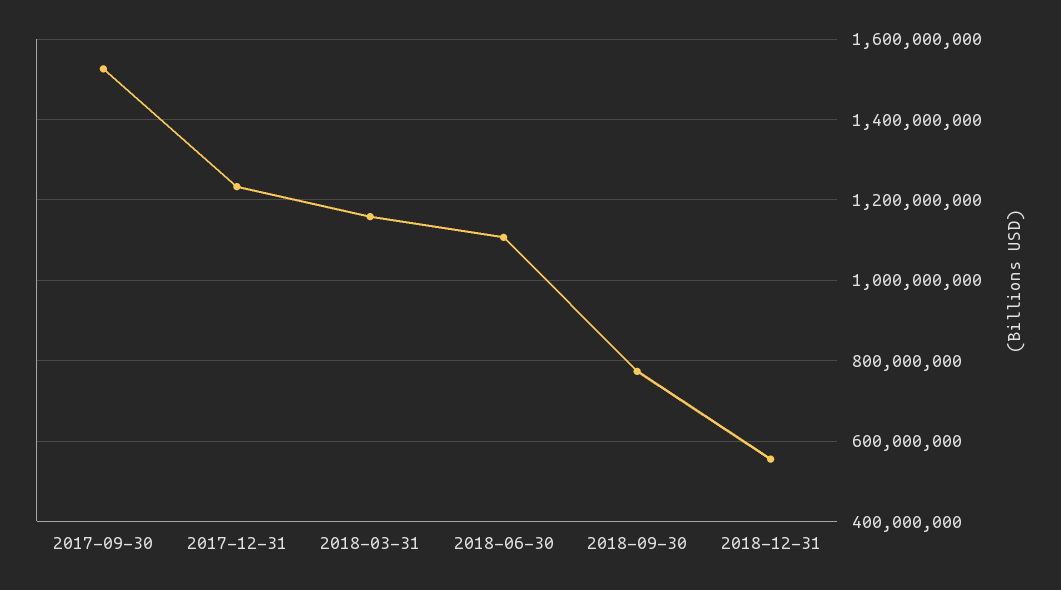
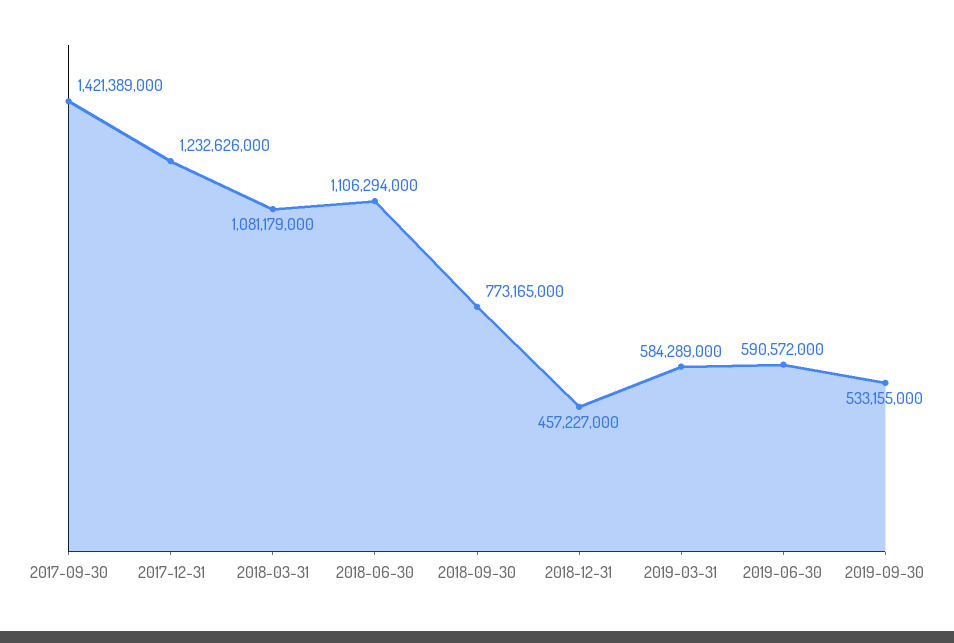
2017-09-30: 1520000000 -> 1421389000
2018-03-31: 1160000000 -> 1081179000
2018-12-31: 560000000 -> 457227000
2019-03-31: none -> 584289000
2019-06-30: none -> 590572000
2019-09-30: none -> 533155000

